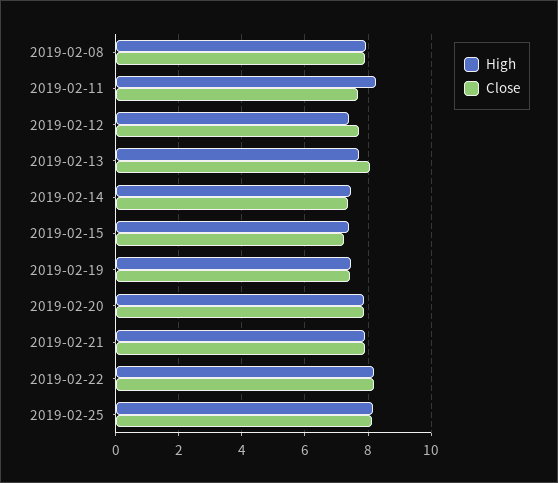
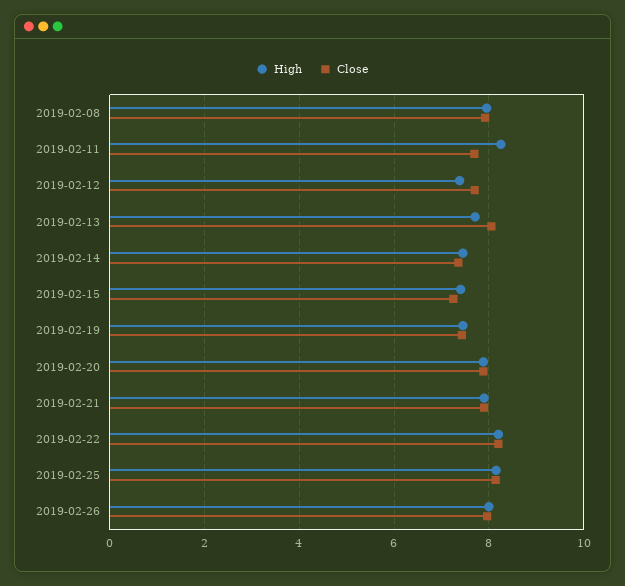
High, 2019-02-26: none -> 8
Close, 2019-02-26: none -> 8

